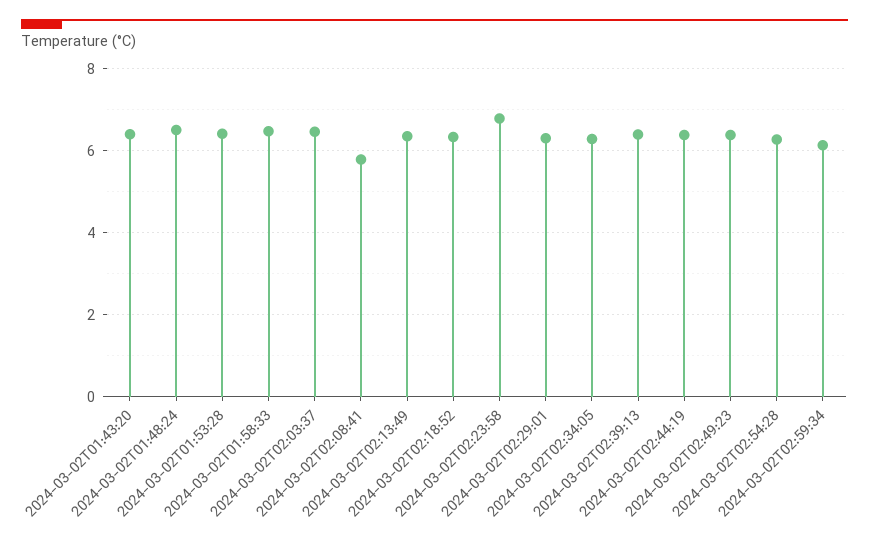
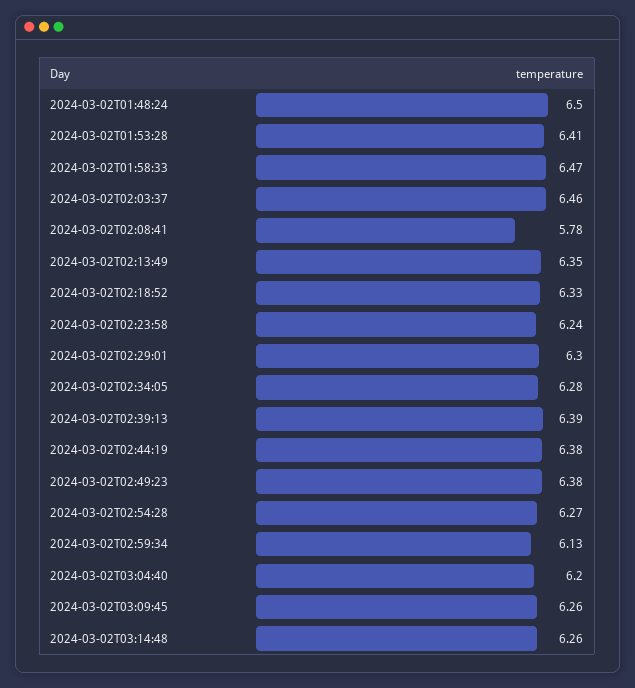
2024-03-02T01:43:20: 6.4 -> none
2024-03-02T02:23:58: 6.8 -> 6.24
2024-03-02T03:04:40: none -> 6.2
2024-03-02T03:09:45: none -> 6.26
2024-03-02T03:14:48: none -> 6.26

